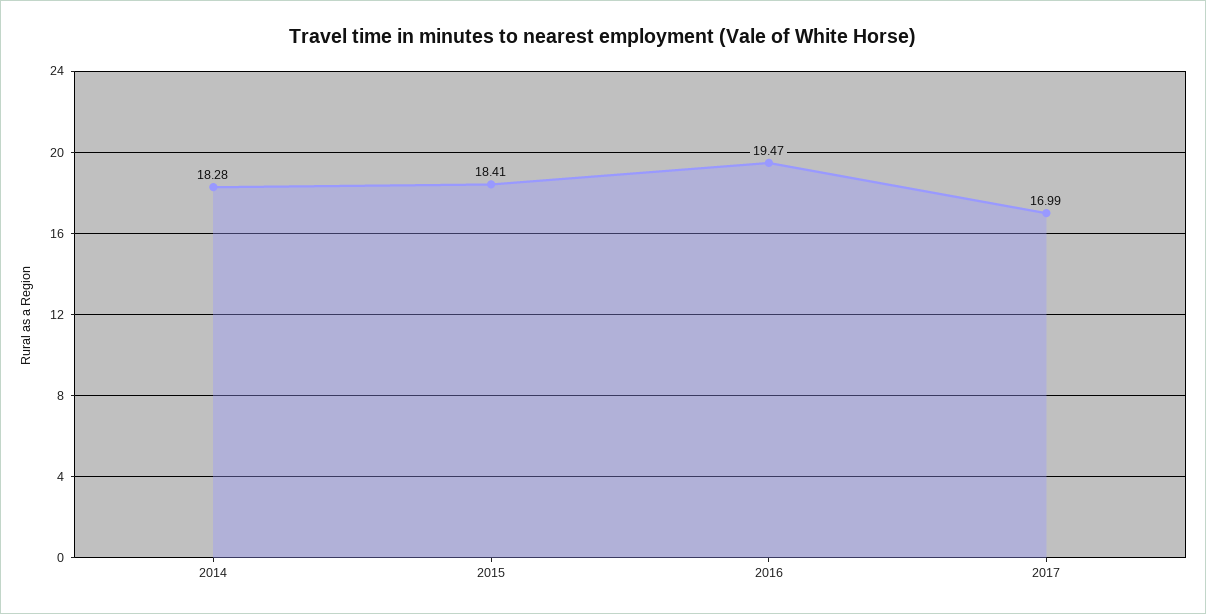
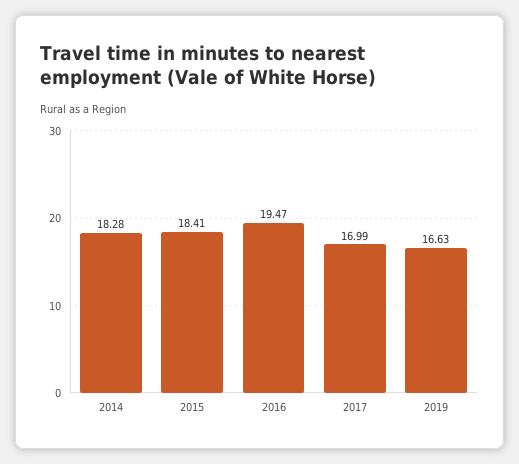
2019: none -> 16.63

